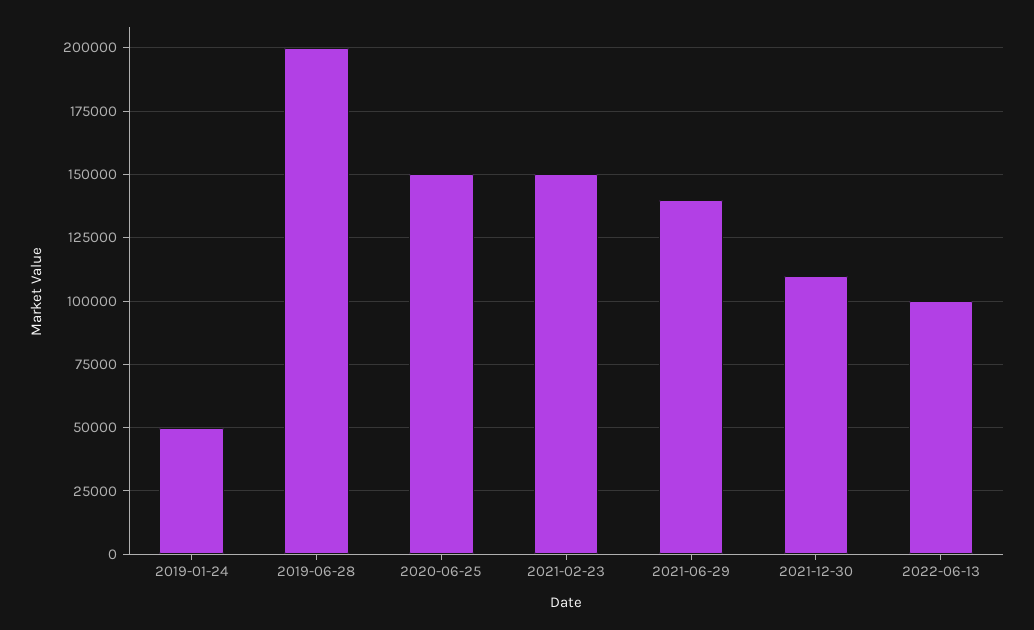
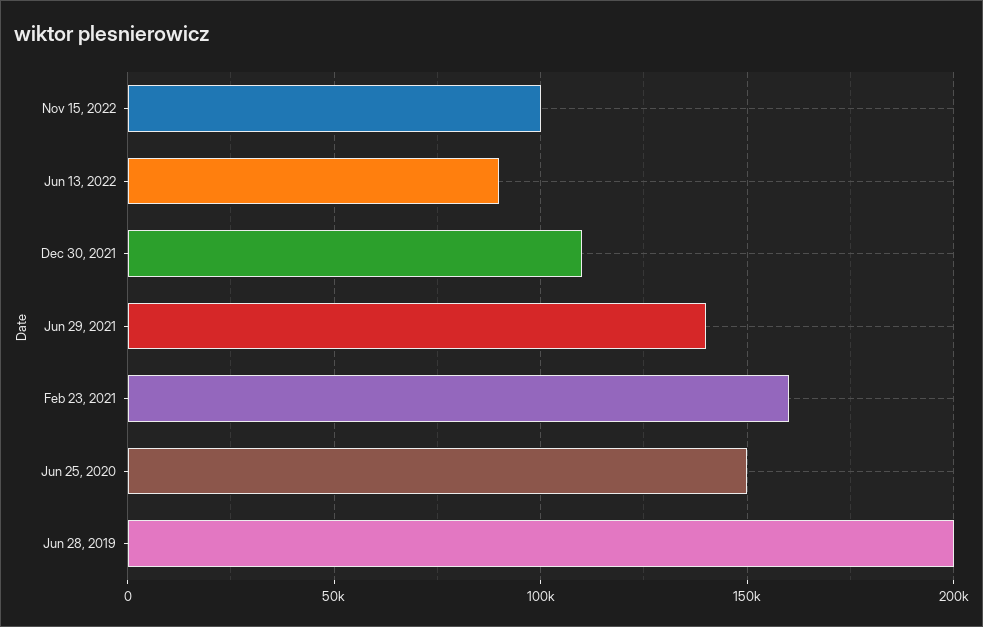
2019-01-24: 50000 -> none
2021-02-23: 150000 -> 160000
2022-06-13: 100000 -> 90000
Nov 15, 2022: none -> 100000

